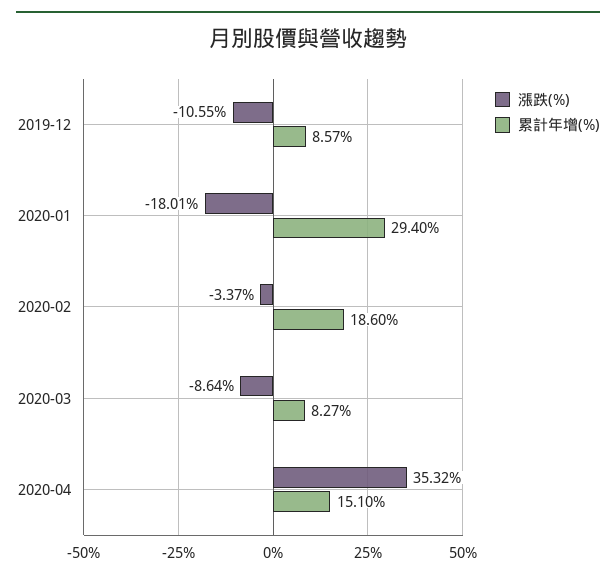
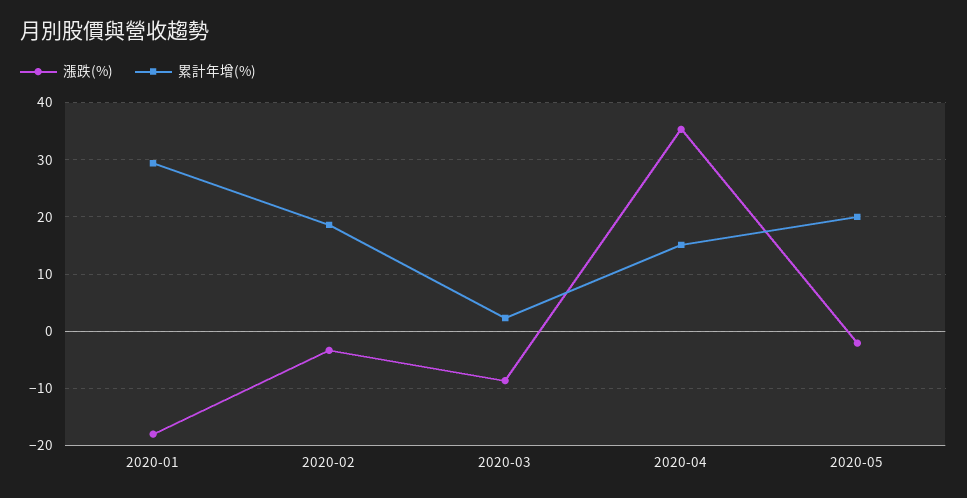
漲跌(%), 2019-12: -10.55 -> none
累計年增(%), 2019-12: 8.57 -> none
累計年增(%), 2020-03: 8.27 -> 2
漲跌(%), 2020-05: none -> -2
累計年增(%), 2020-05: none -> 20

